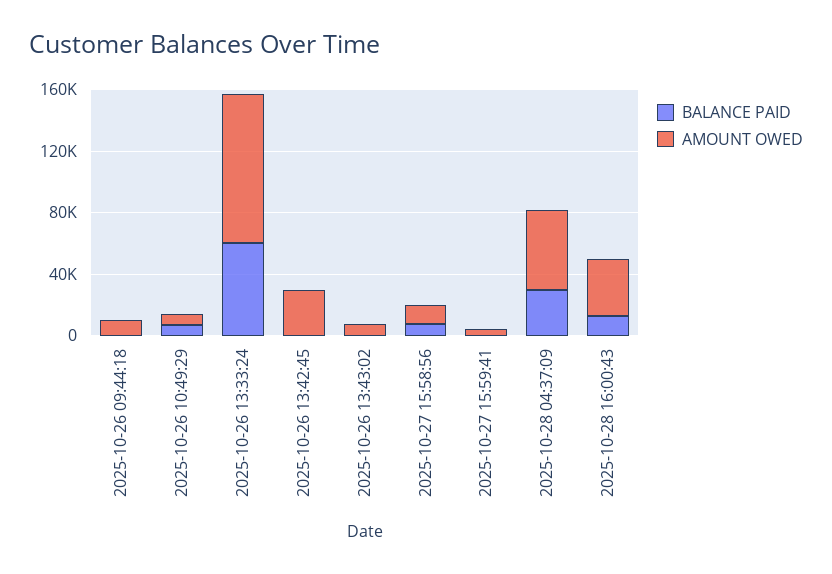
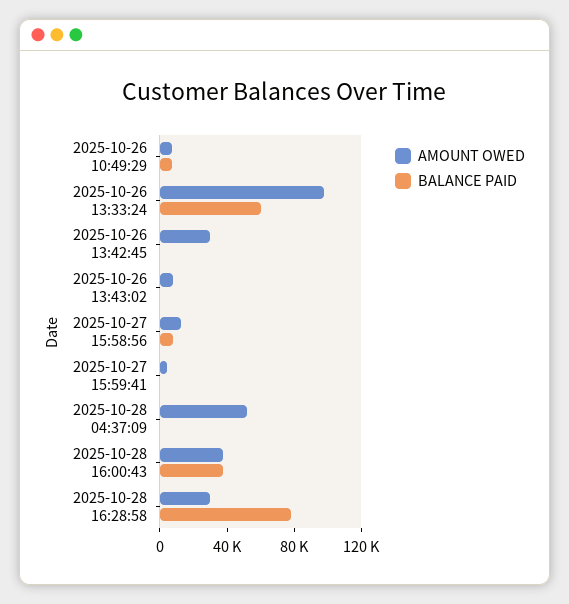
BALANCE PAID, 2025-10-26 09:44:18: 0 -> none
AMOUNT OWED, 2025-10-26 09:44:18: 10000 -> none
BALANCE PAID, 2025-10-28 04:37:09: 30000 -> 0
BALANCE PAID, 2025-10-28 16:00:43: 10000 -> 40000
AMOUNT OWED, 2025-10-28 16:28:58: none -> 30000
BALANCE PAID, 2025-10-28 16:28:58: none -> 80000

